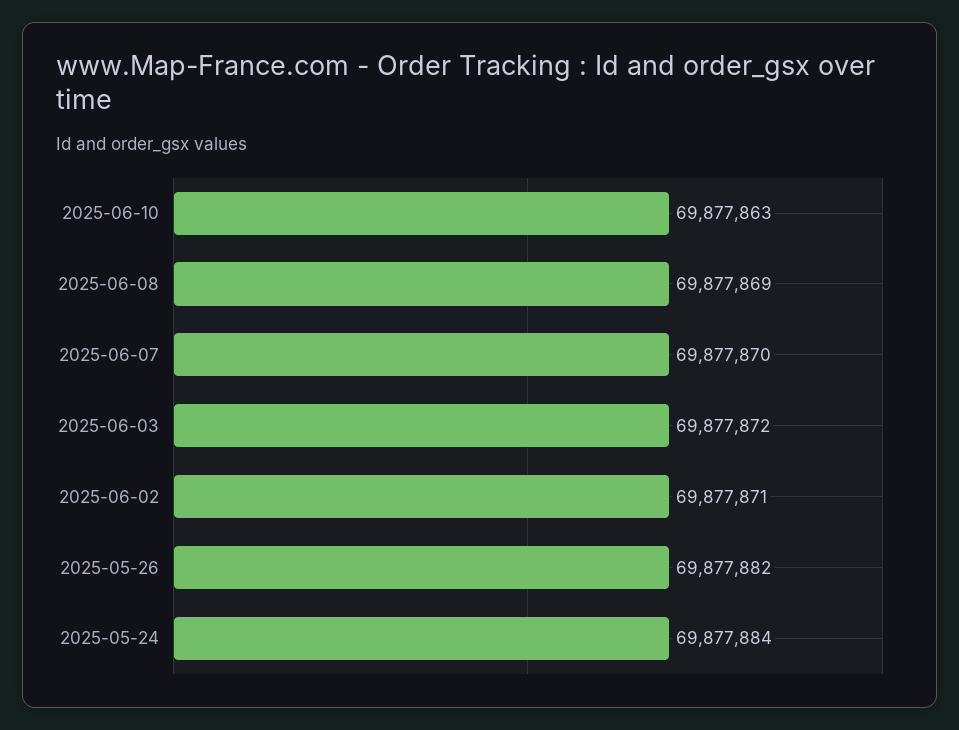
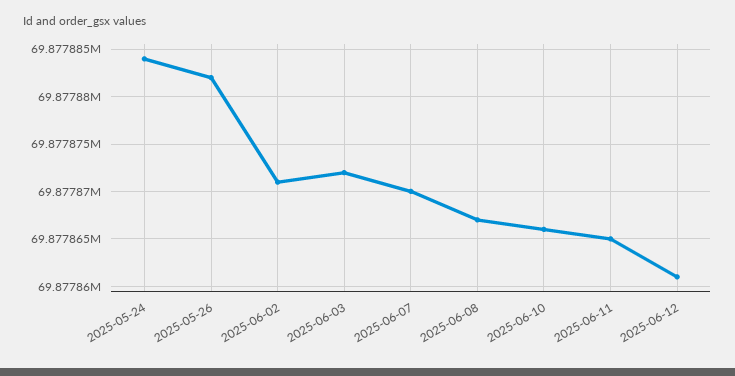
2025-06-10: 69877863 -> 69877866
2025-06-08: 69877869 -> 69877867
2025-06-11: none -> 69877865
2025-06-12: none -> 69877861

